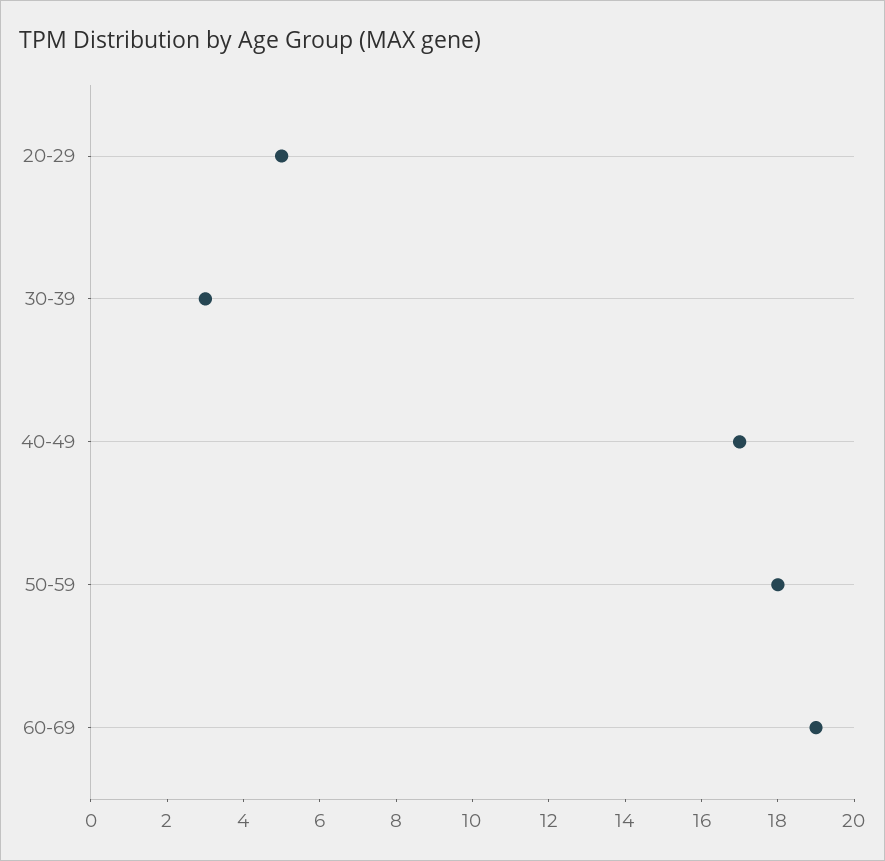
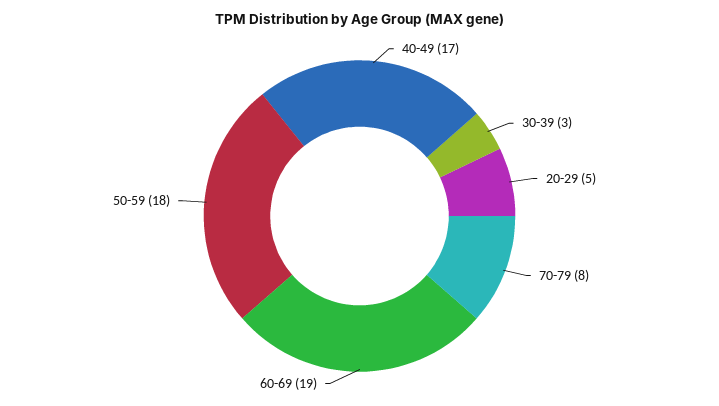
70-79: none -> 8

